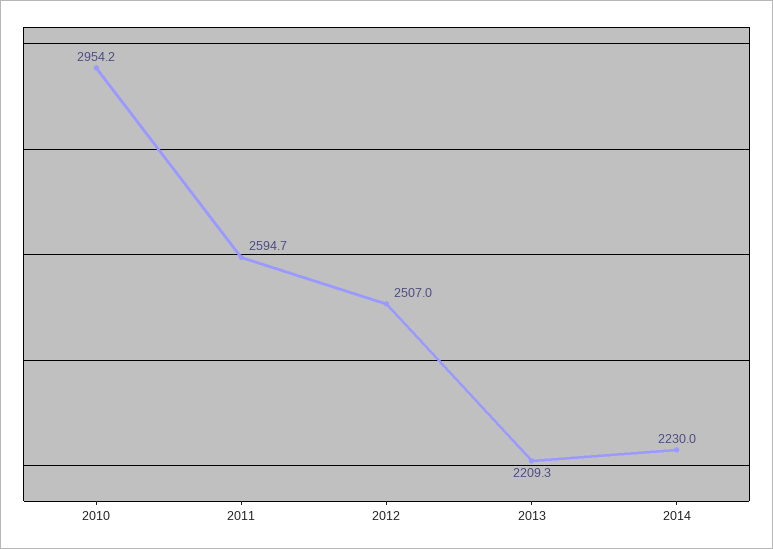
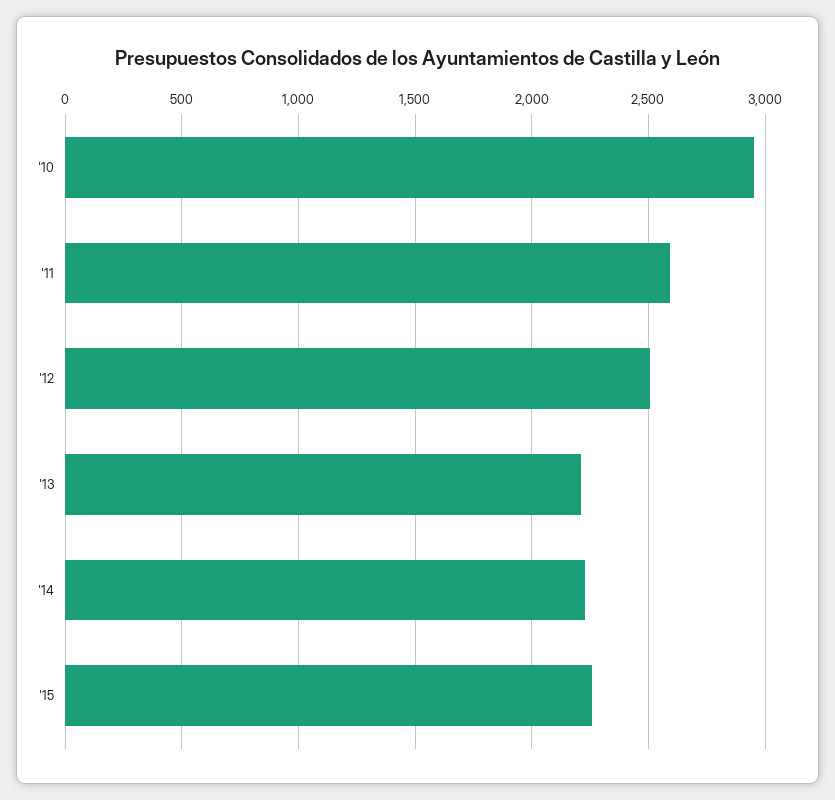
'15: none -> 2250

